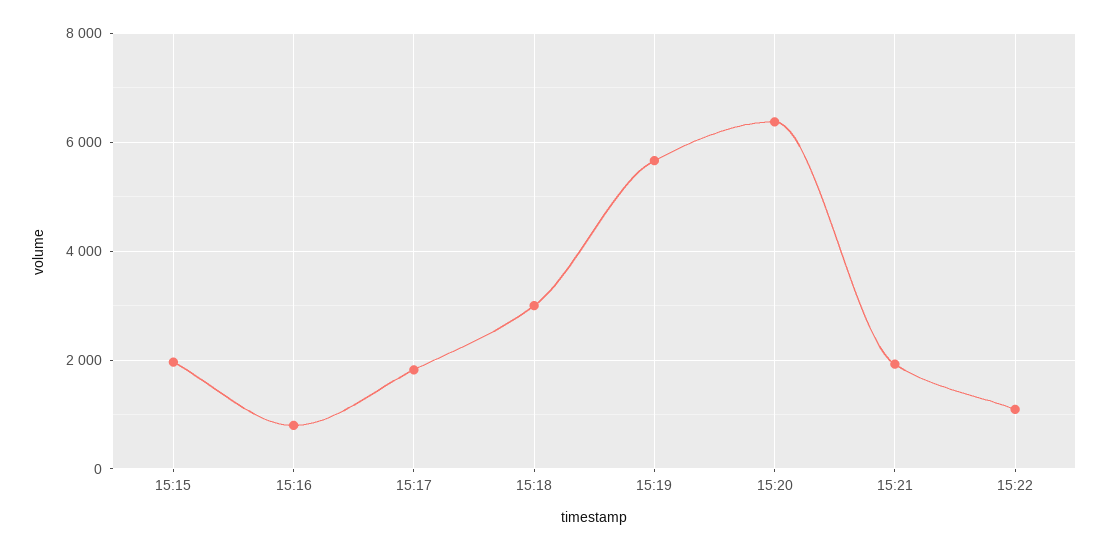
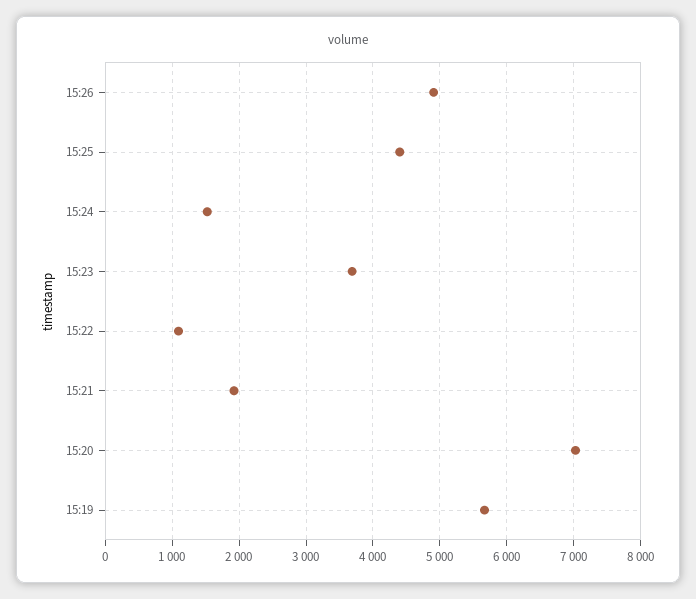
15:15: 2000 -> none
15:16: 800 -> none
15:17: 1800 -> none
15:18: 3000 -> none
15:20: 6400 -> 7000
15:26: none -> 4900
15:25: none -> 4400
15:24: none -> 1500
15:23: none -> 3700

